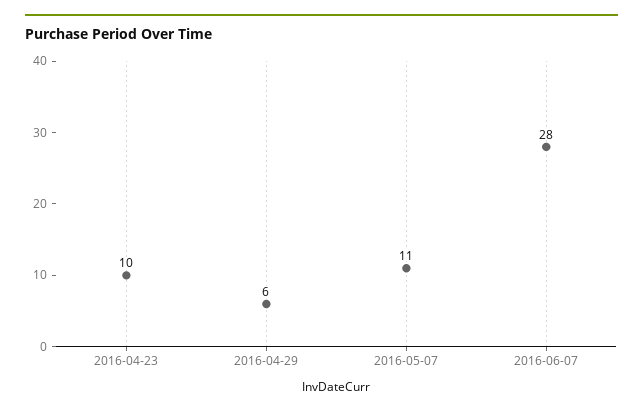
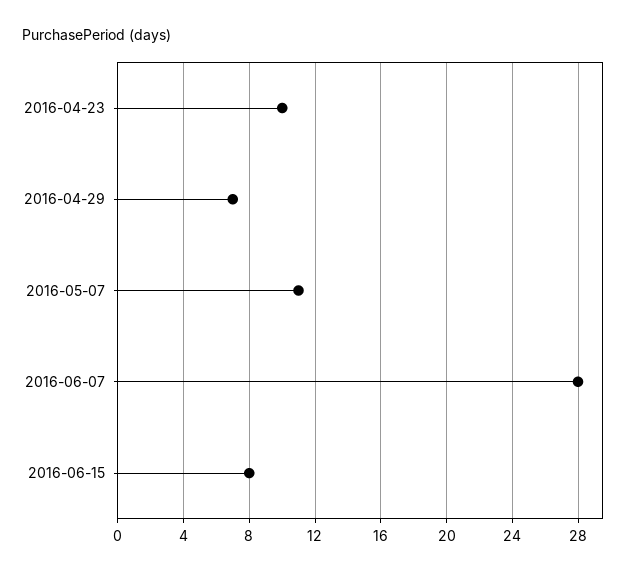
2016-04-29: 6 -> 7
2016-06-15: none -> 8

